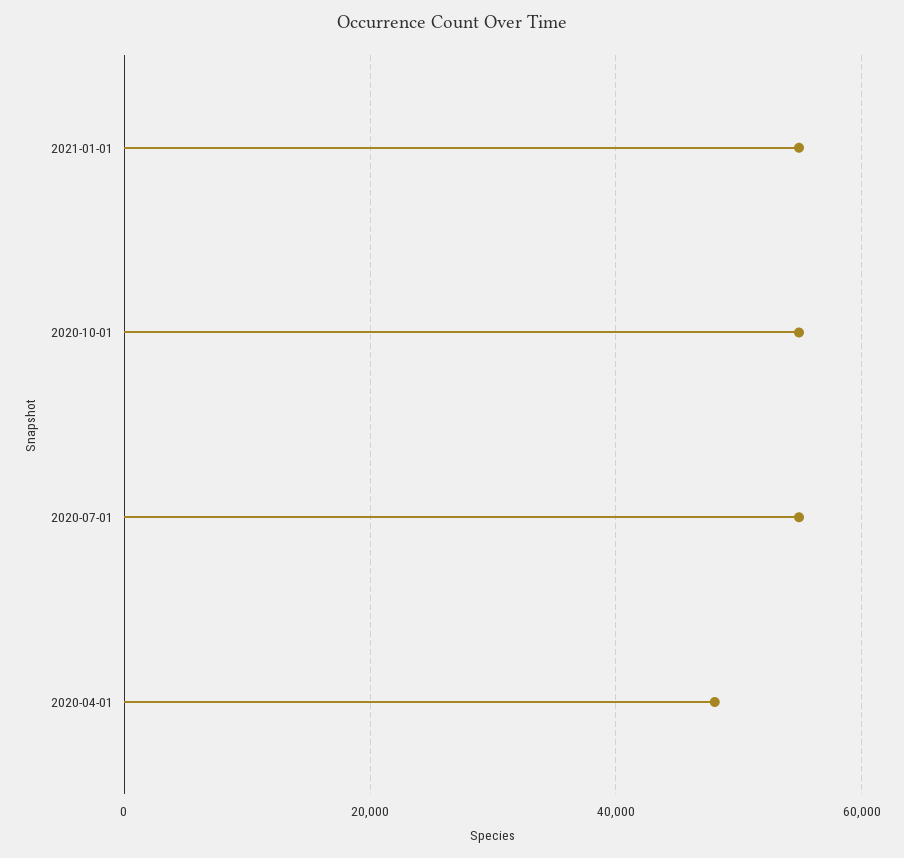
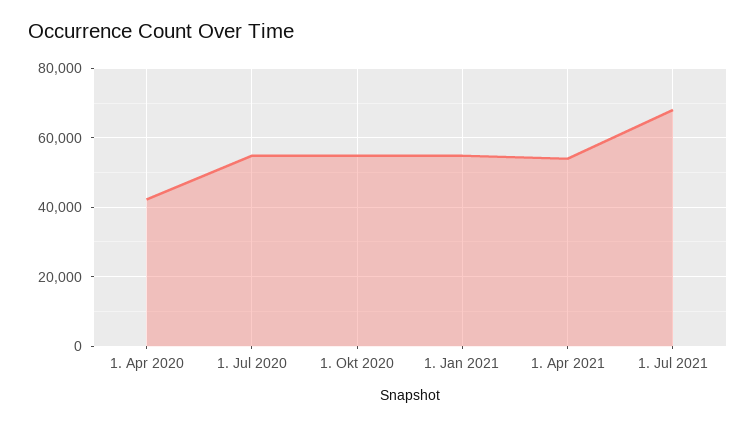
2020-04-01: 48000 -> 42000
1. Apr 2021: none -> 54000
1. Jul 2021: none -> 68000

